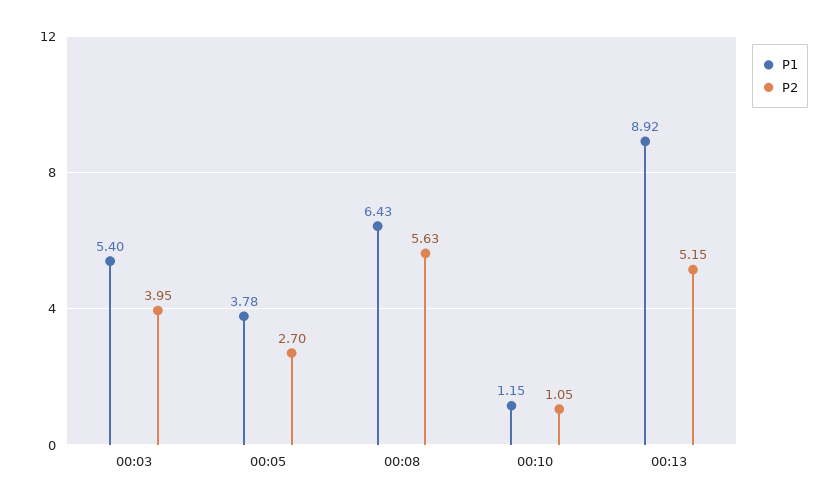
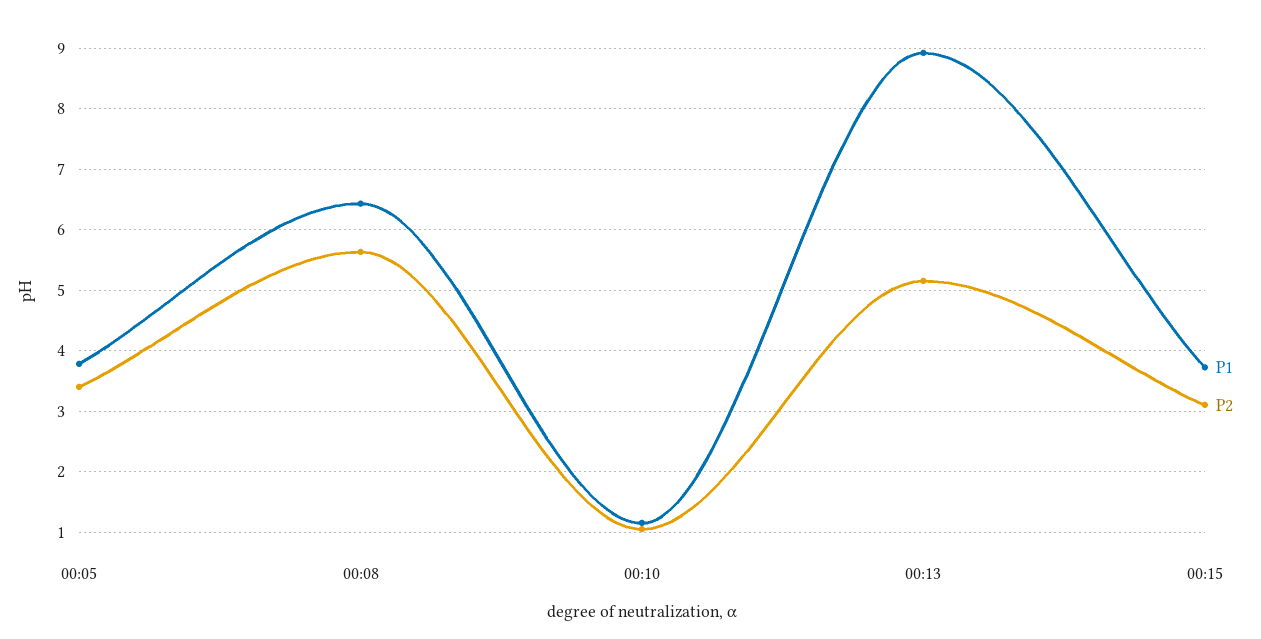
P1, 00:03: 5.4 -> none
P2, 00:03: 3.95 -> none
P2, 00:05: 2.7 -> 3.4
P1, 00:15: none -> 3.7
P2, 00:15: none -> 3.1

